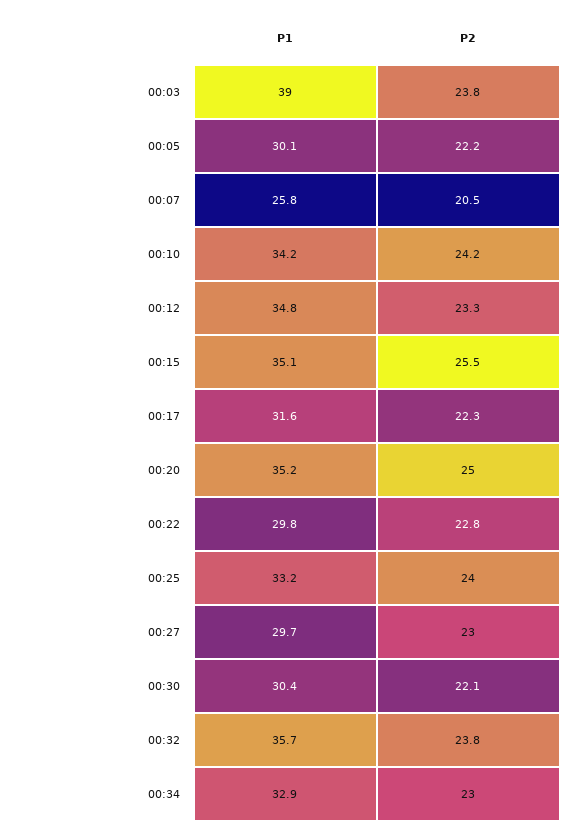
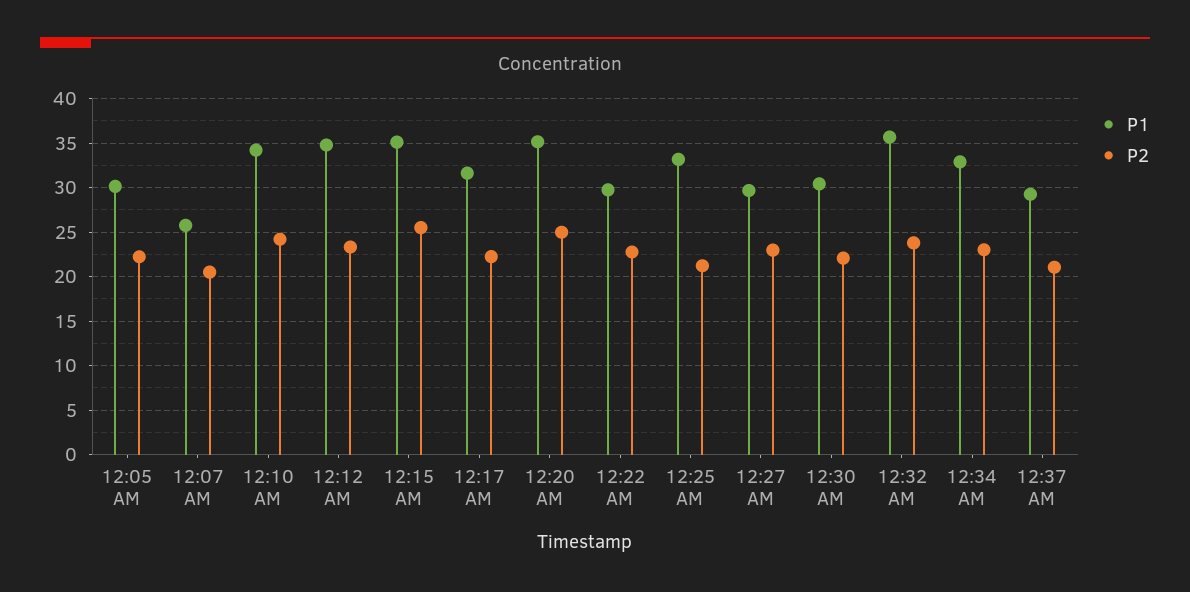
P1, 00:03: 39 -> none
P2, 00:03: 23.8 -> none
P2, 00:25: 24 -> 21
P1, 12:37 AM: none -> 29
P2, 12:37 AM: none -> 21

